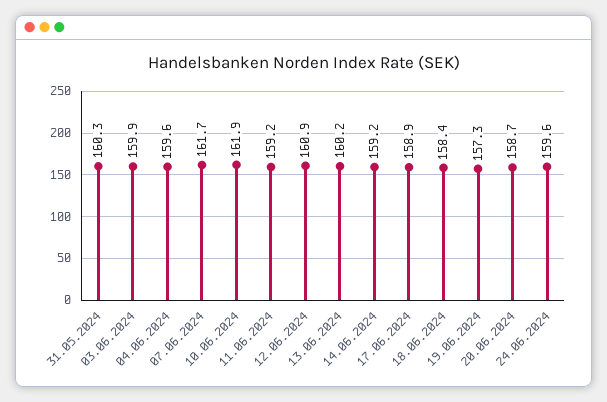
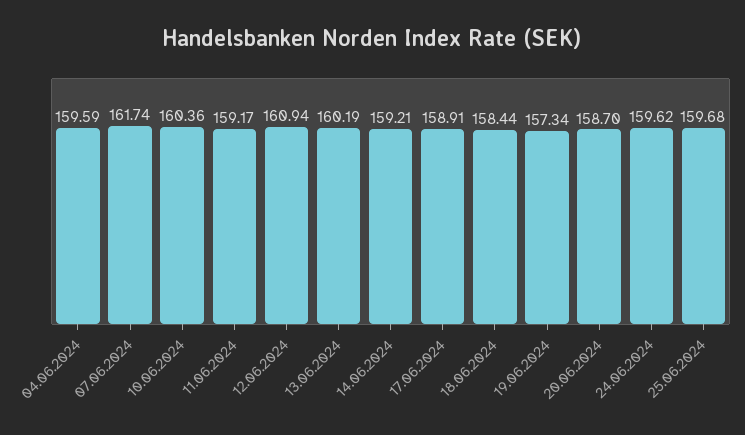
31.05.2024: 160.3 -> none
03.06.2024: 159.9 -> none
10.06.2024: 161.9 -> 160.36
25.06.2024: none -> 159.68

